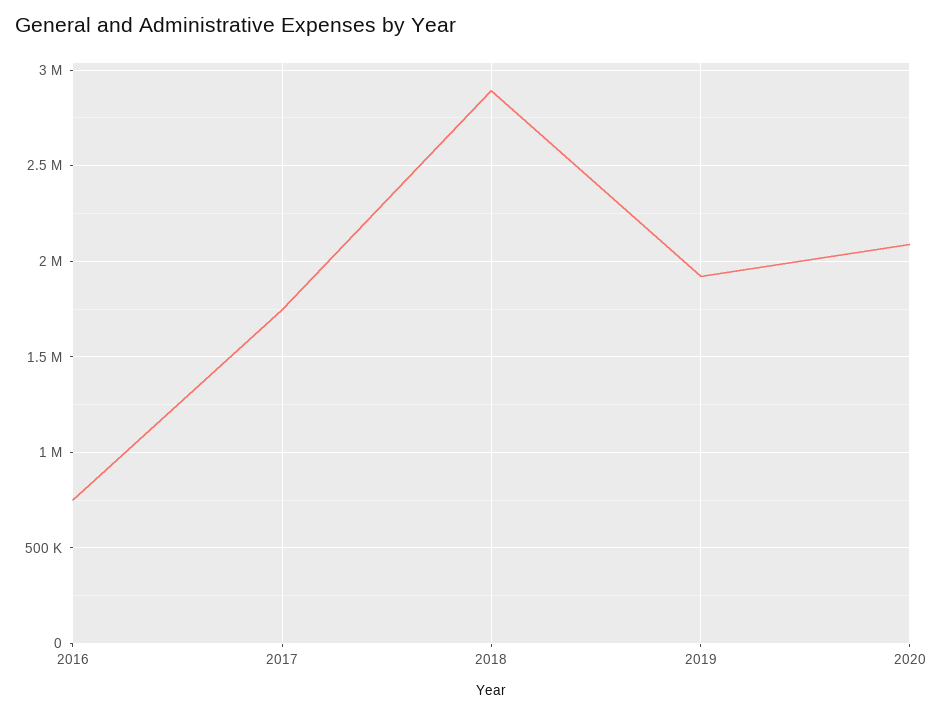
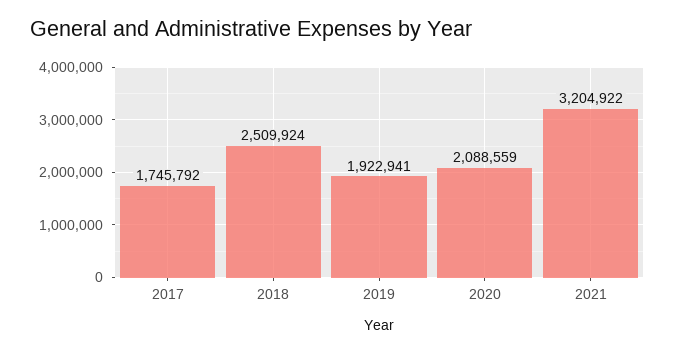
2016: 750000 -> none
2018: 2900000 -> 2509924
2021: none -> 3204922

